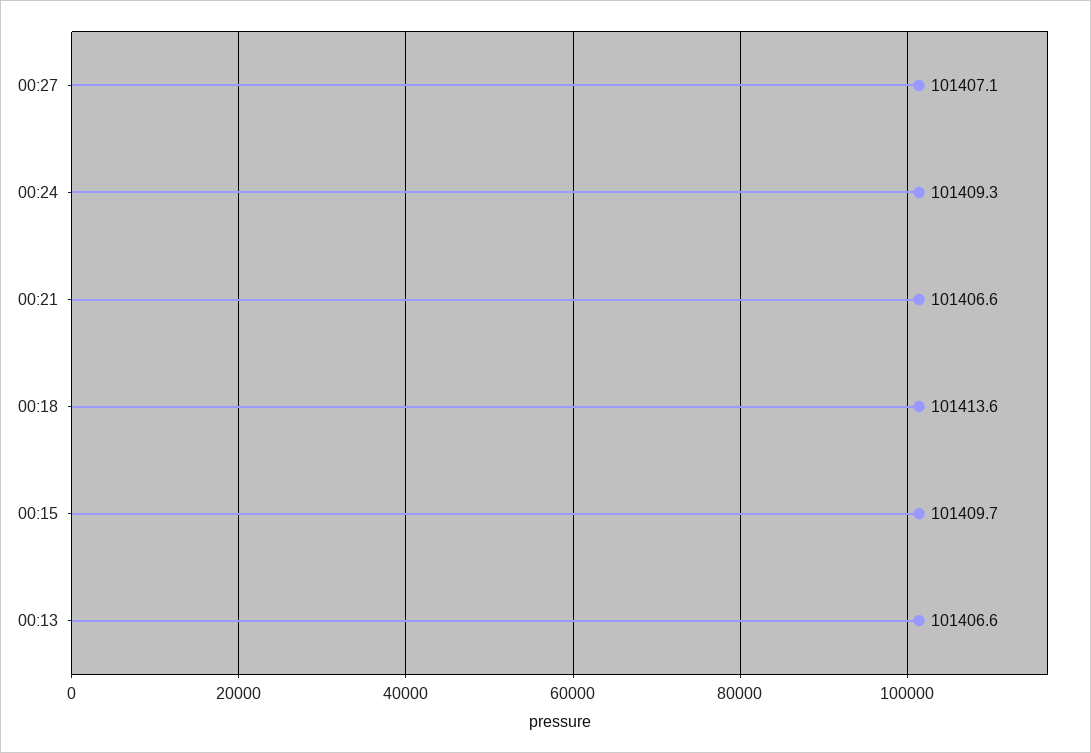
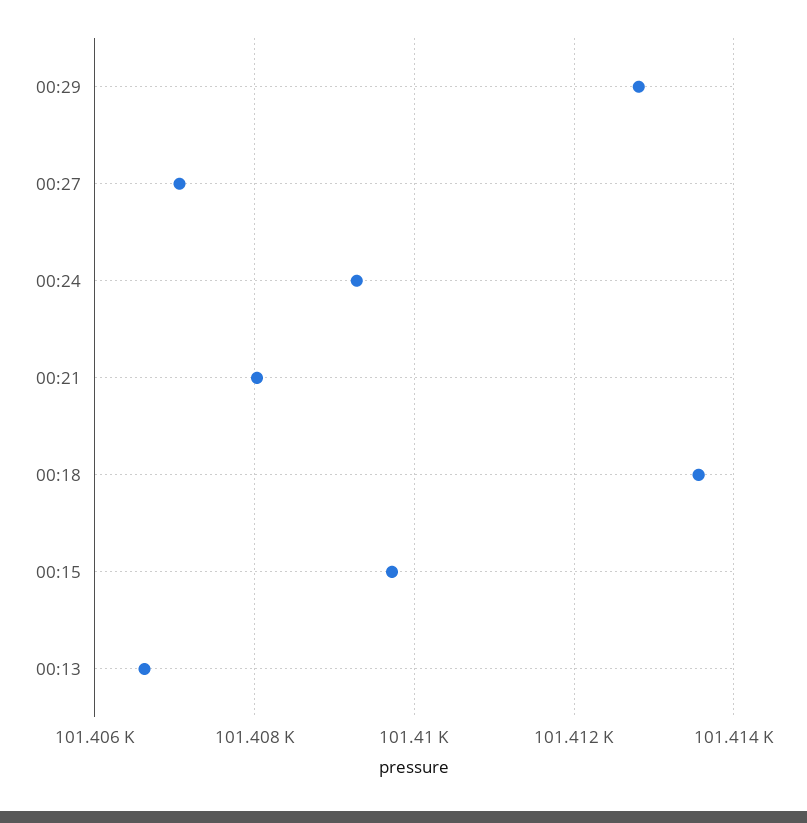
00:21: 101406.6 -> 101408
00:29: none -> 101412.8

